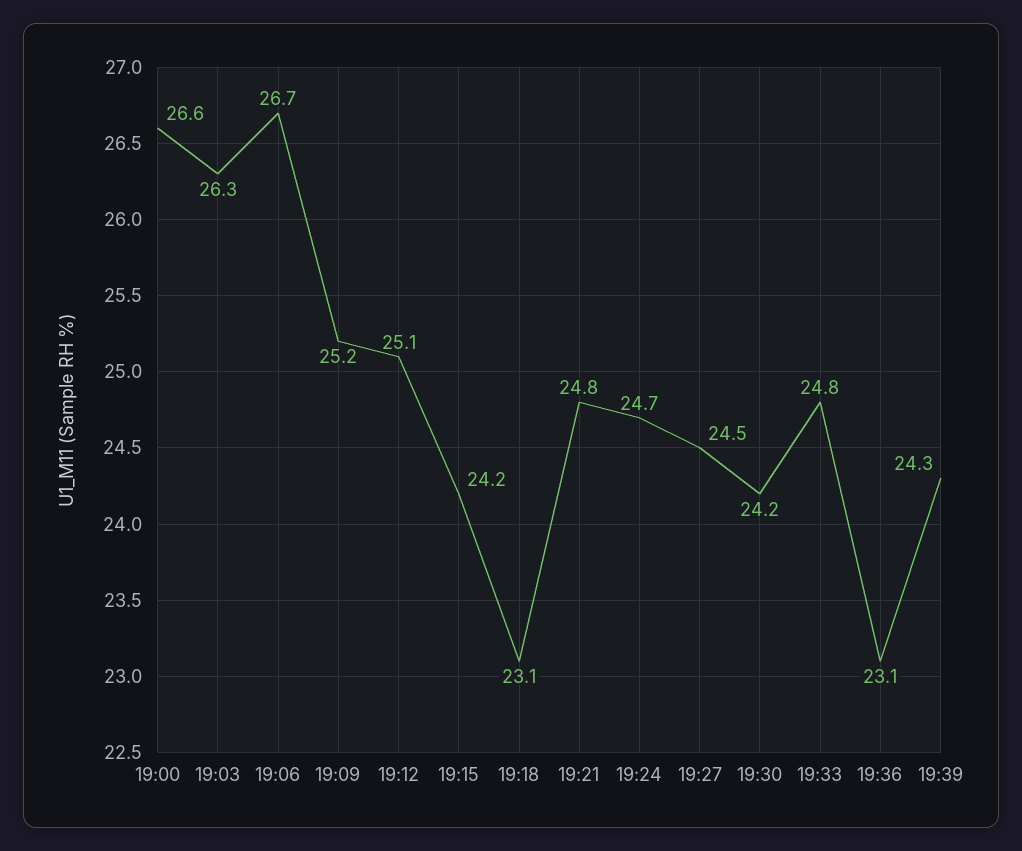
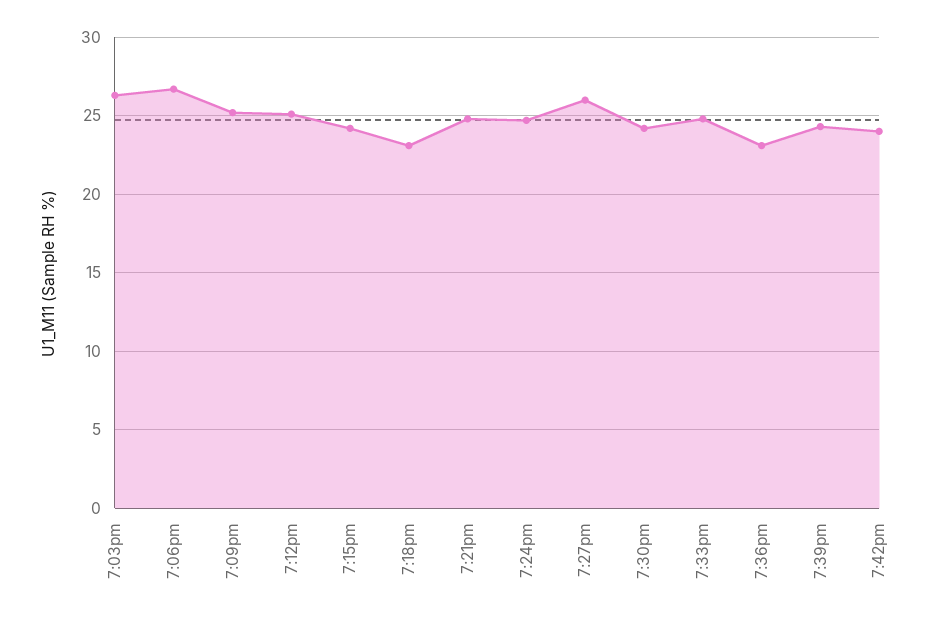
19:00: 26.6 -> none
19:27: 24.5 -> 26
7:42pm: none -> 24

